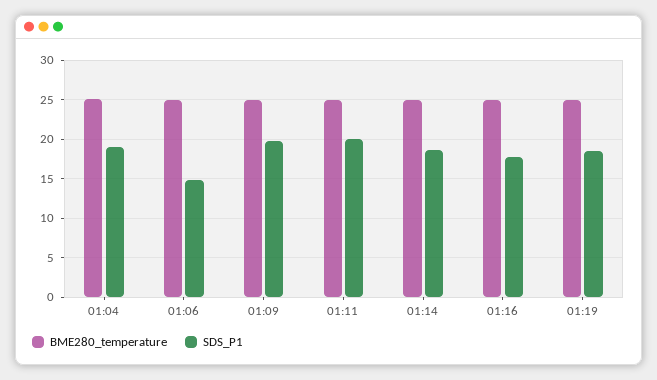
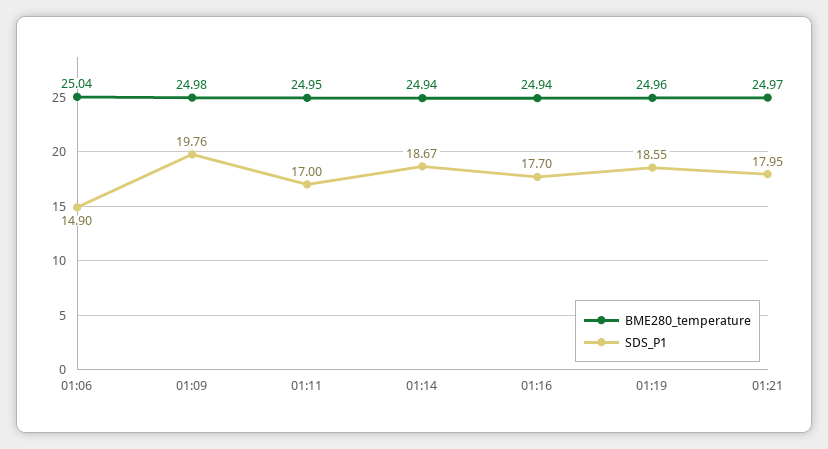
BME280_temperature, 01:04: 25 -> none
SDS_P1, 01:04: 19 -> none
SDS_P1, 01:11: 20 -> 17
BME280_temperature, 01:21: none -> 24.97
SDS_P1, 01:21: none -> 17.95

